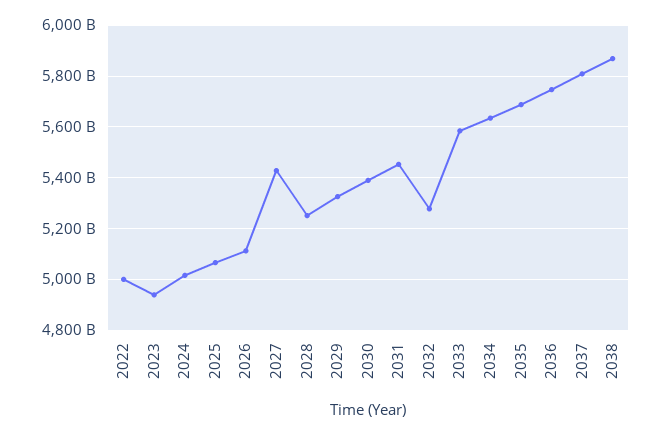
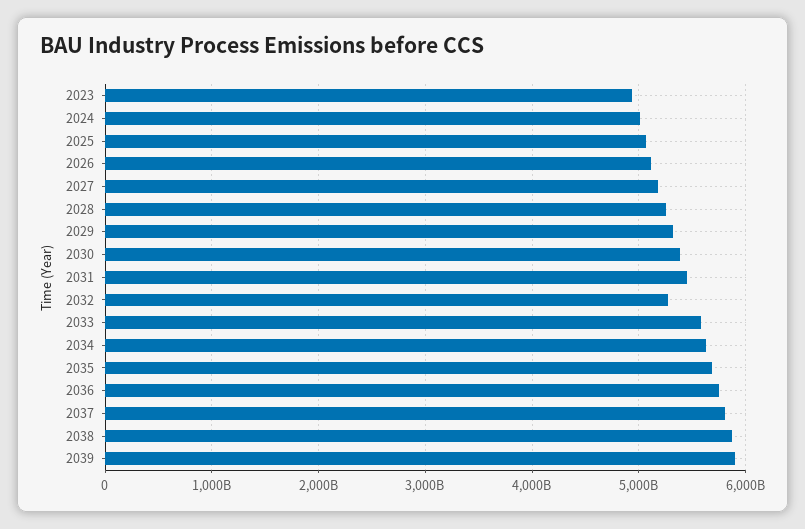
2022: 5000000000000 -> none
2027: 5425000000000 -> 5200000000000
2039: none -> 5900000000000

